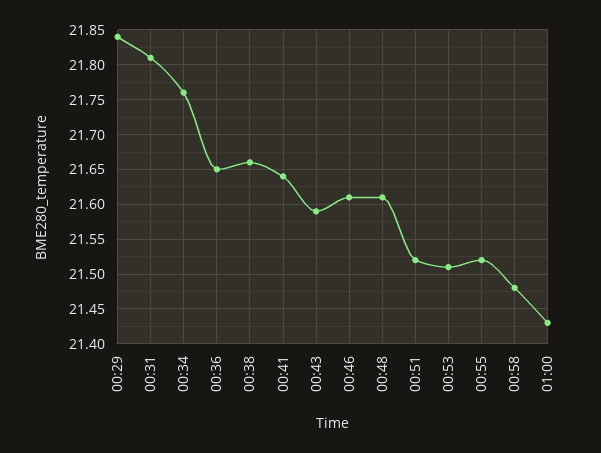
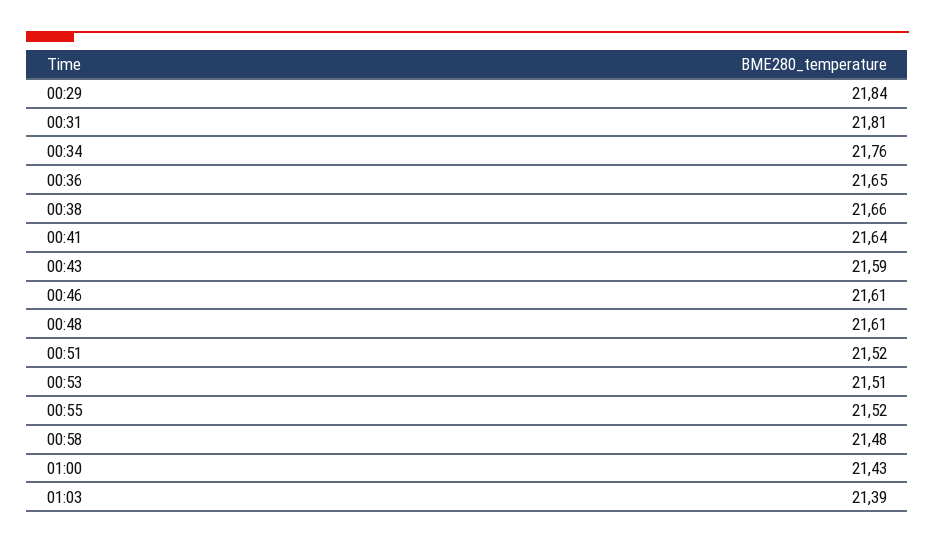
01:03: none -> 21.39

